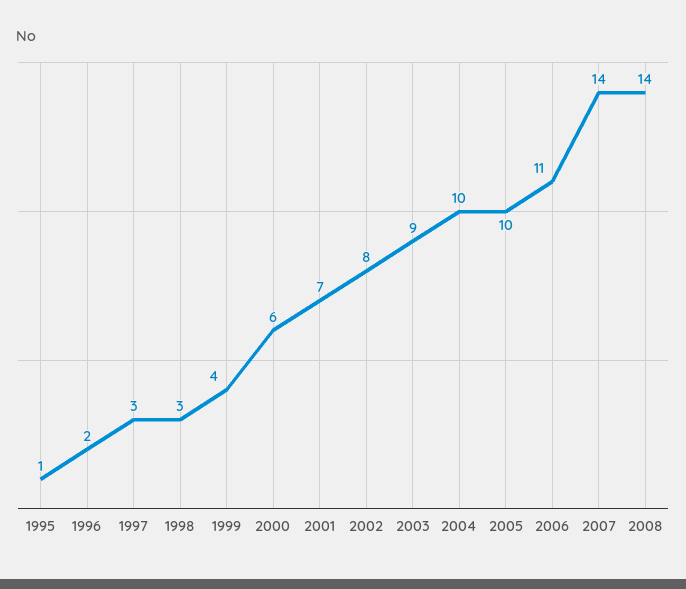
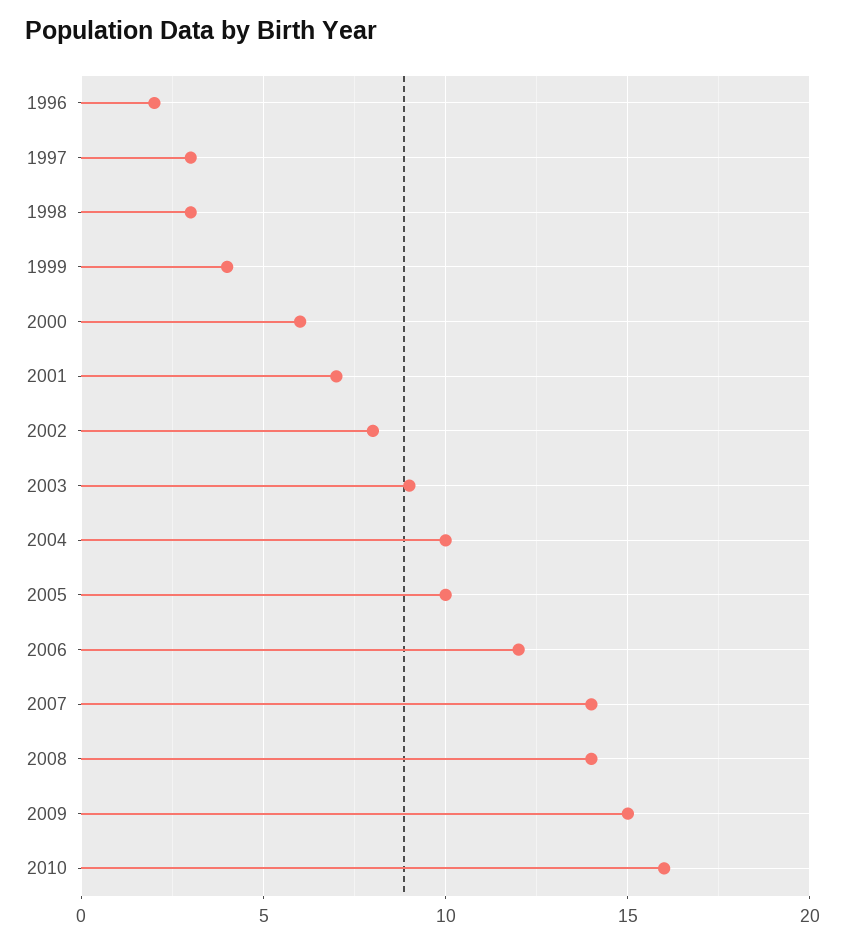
1995: 1 -> none
2006: 11 -> 12
2009: none -> 15
2010: none -> 16

